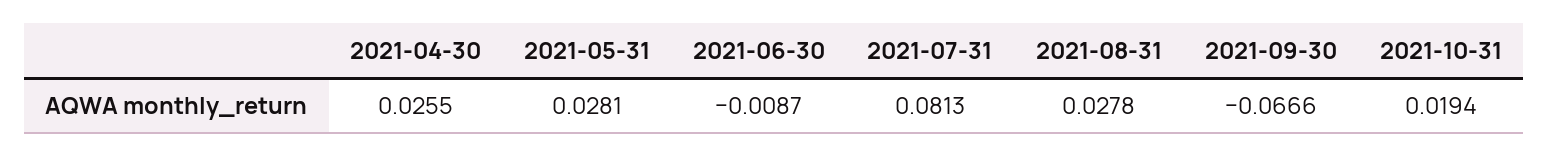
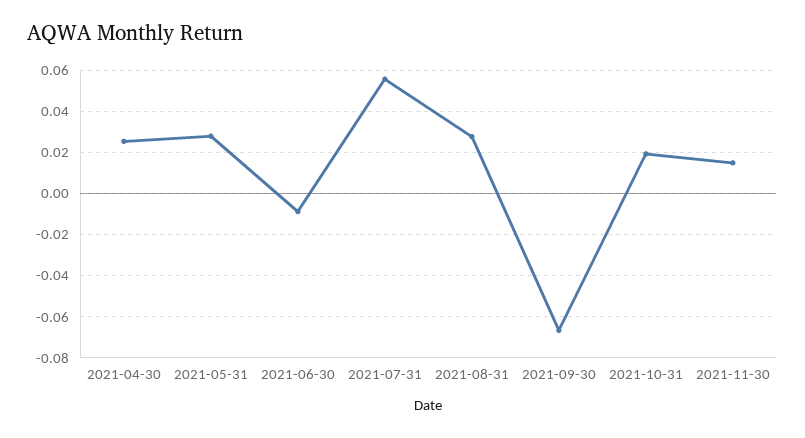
2021-07-31: 0.0813 -> 0.055
2021-11-30: none -> 0.015

